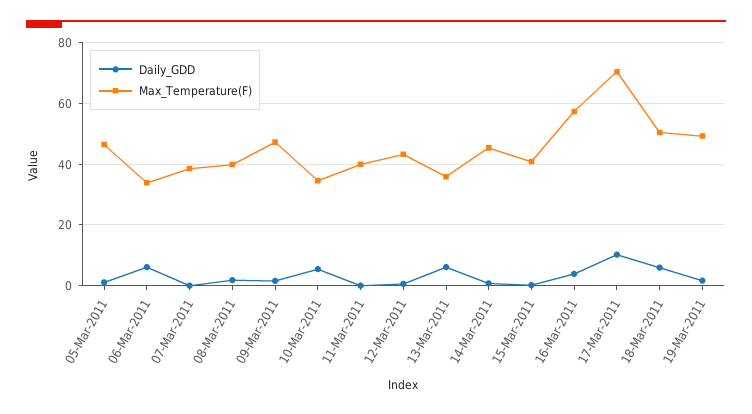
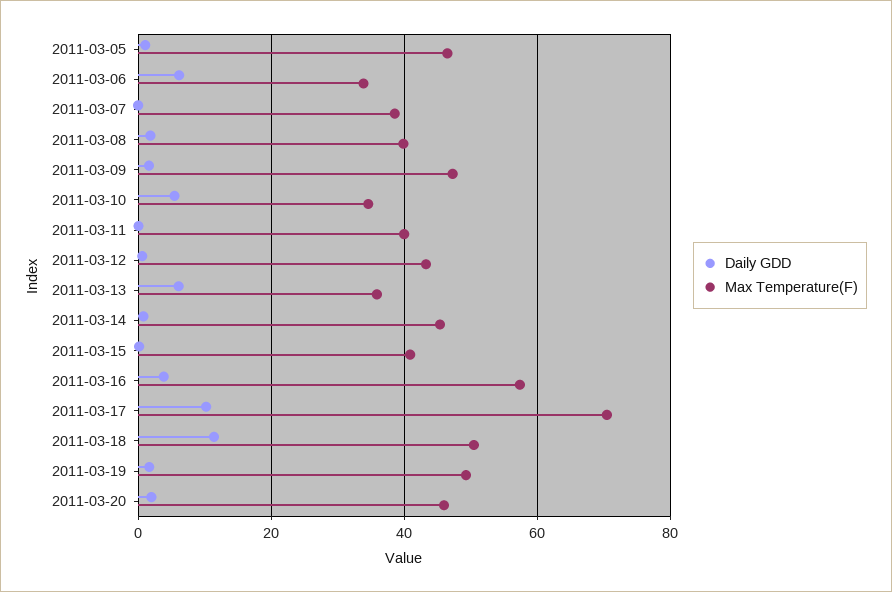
Daily_GDD, 18-Mar-2011: 6 -> 12
Daily_GDD, 2011-03-20: none -> 2
Max_Temperature(F), 2011-03-20: none -> 46

